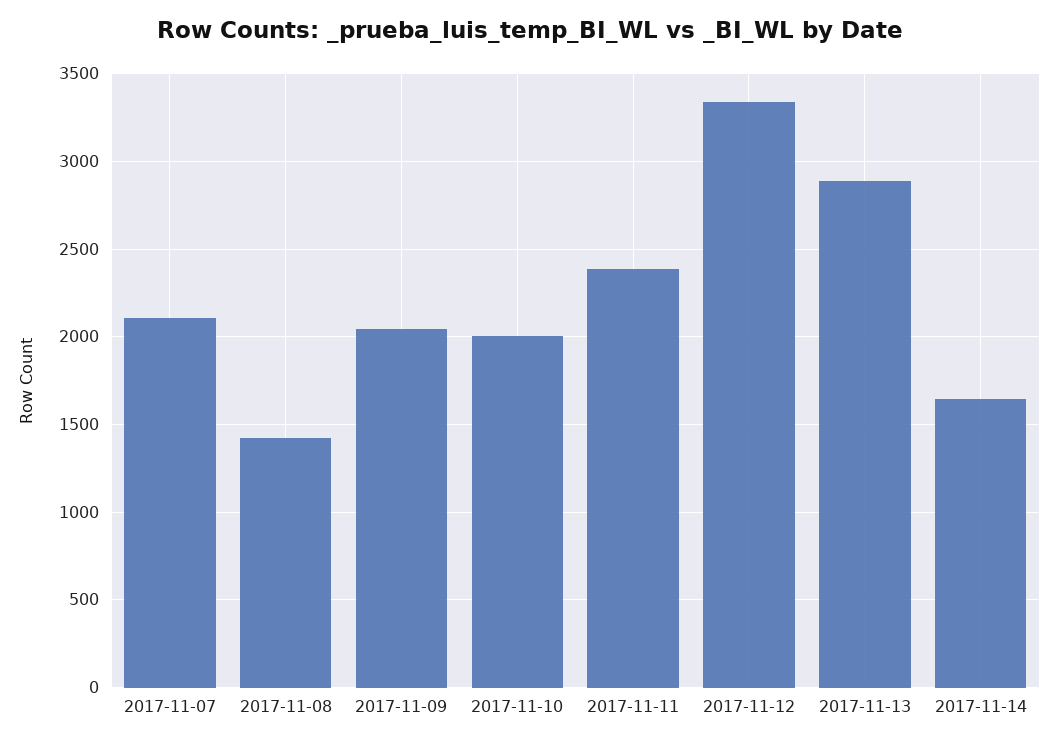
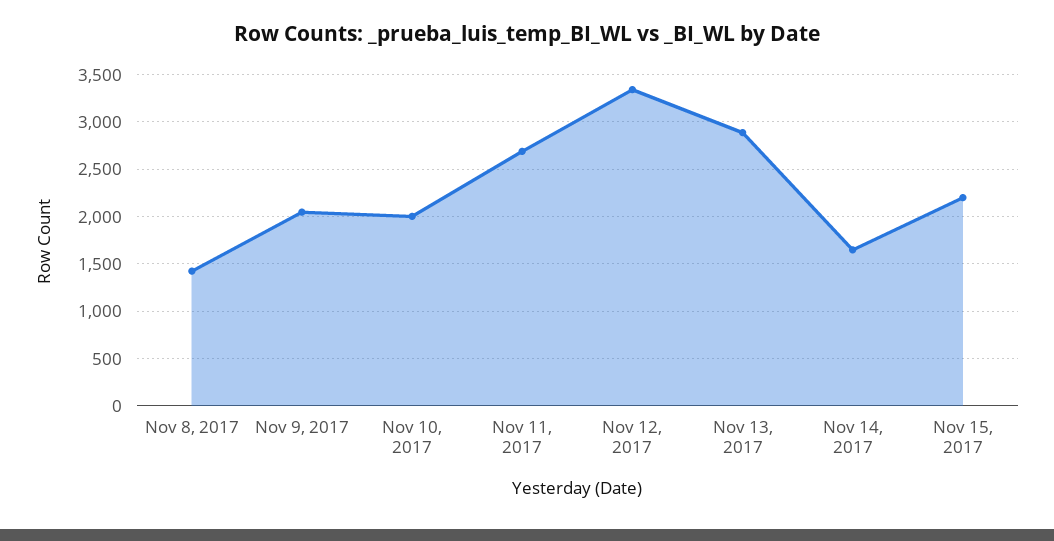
2017-11-07: 2100 -> none
2017-11-11: 2400 -> 2700
Nov 15, 2017: none -> 2200

